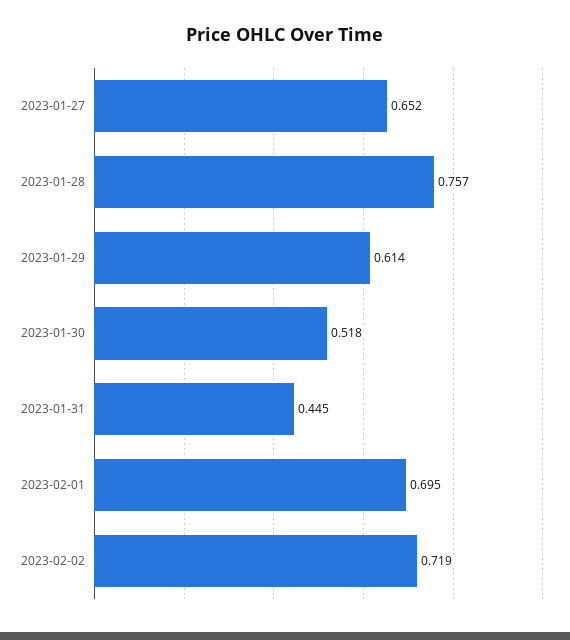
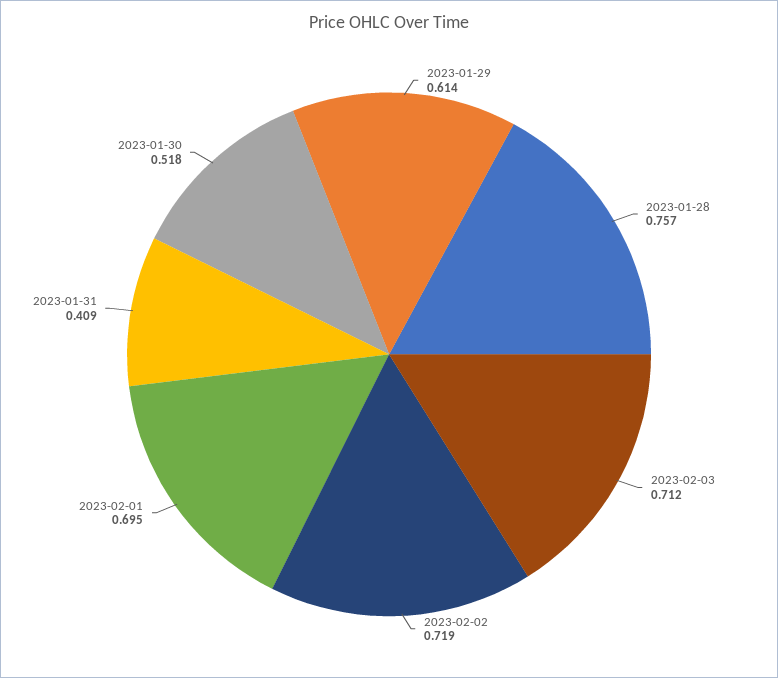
2023-01-27: 0.652 -> none
2023-01-31: 0.445 -> 0.409
2023-02-03: none -> 0.712

